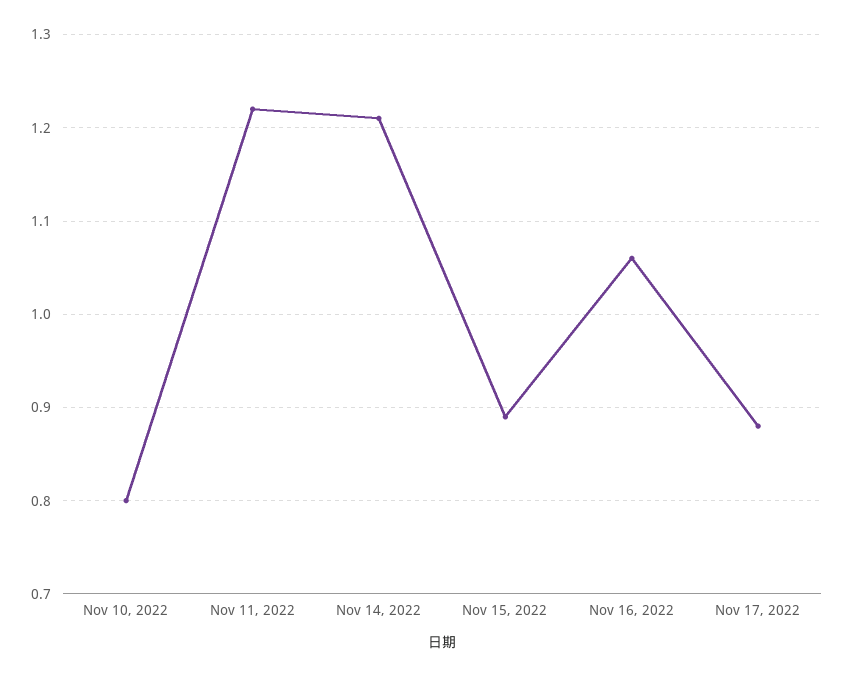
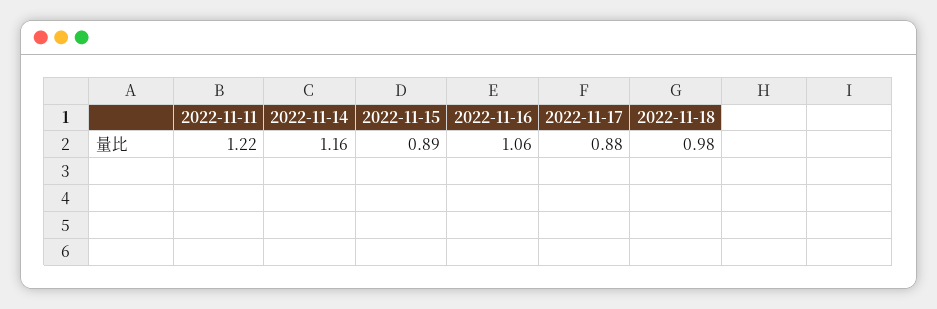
Nov 10, 2022: 0.8 -> none
Nov 14, 2022: 1.21 -> 1.16
2022-11-18: none -> 0.98

